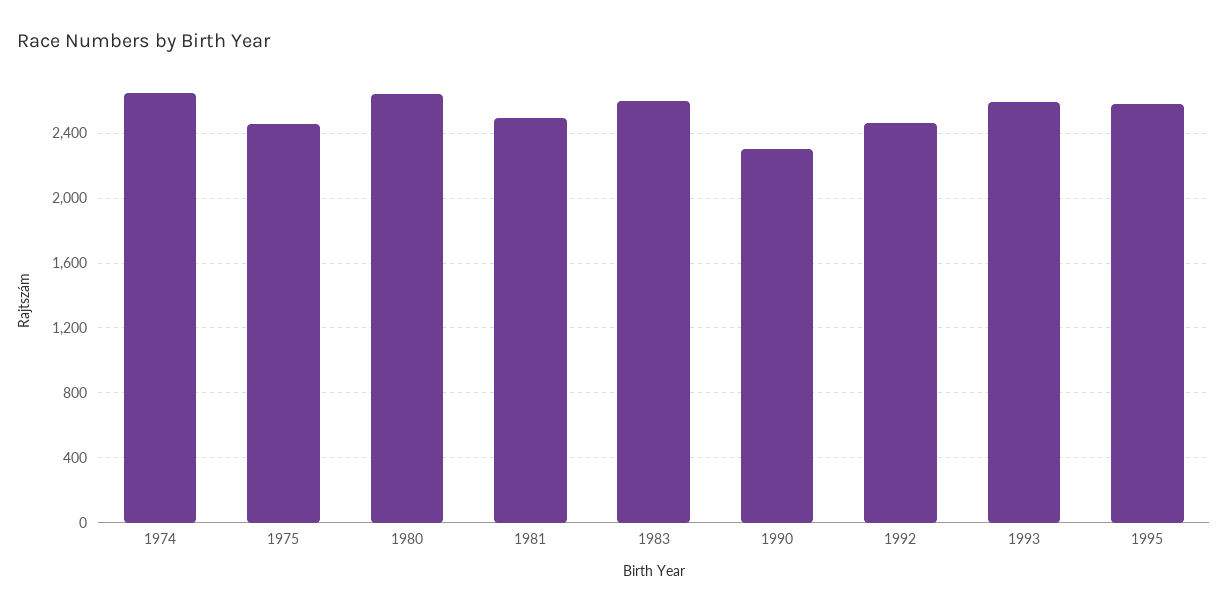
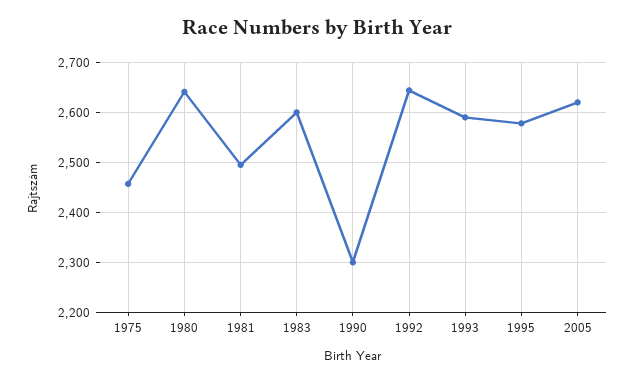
1974: 2650 -> none
1992: 2450 -> 2640
2005: none -> 2620

